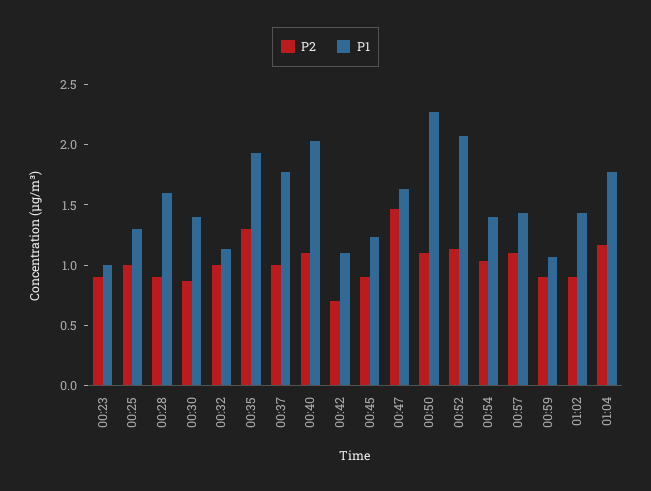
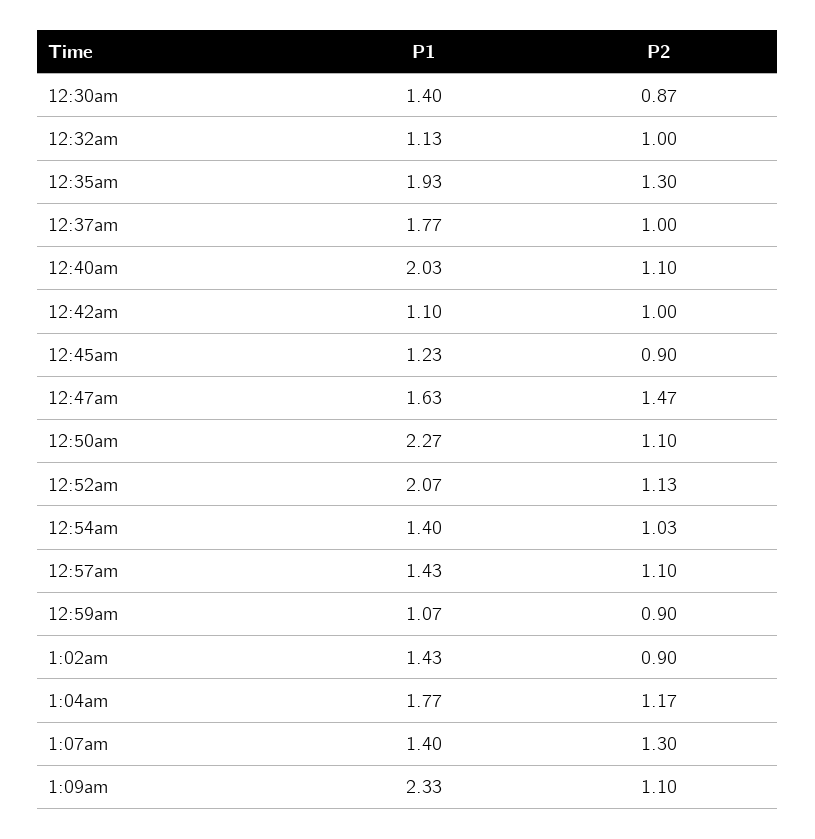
P2, 00:23: 0.9 -> none
P1, 00:23: 1 -> none
P2, 00:25: 1 -> none
P1, 00:25: 1.3 -> none
P2, 00:28: 0.9 -> none
P1, 00:28: 1.6 -> none
P2, 00:42: 0.7 -> 1
P1, 1:07am: none -> 1.4
P2, 1:07am: none -> 1.3
P1, 1:09am: none -> 2.33
P2, 1:09am: none -> 1.1

